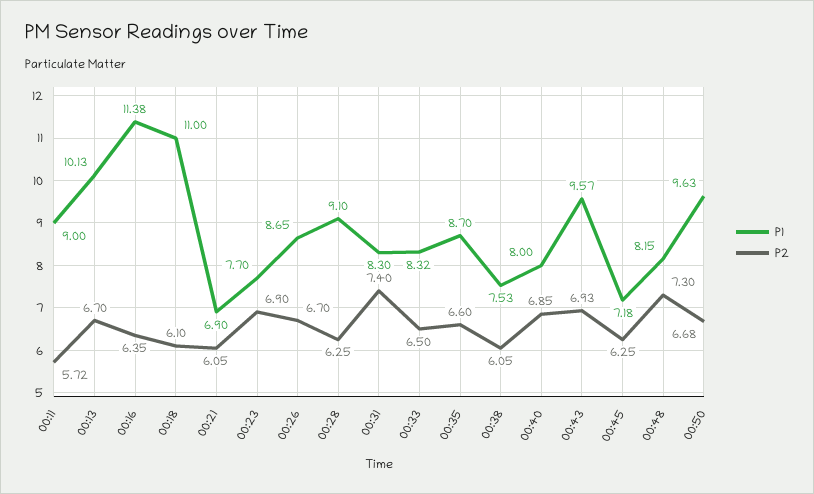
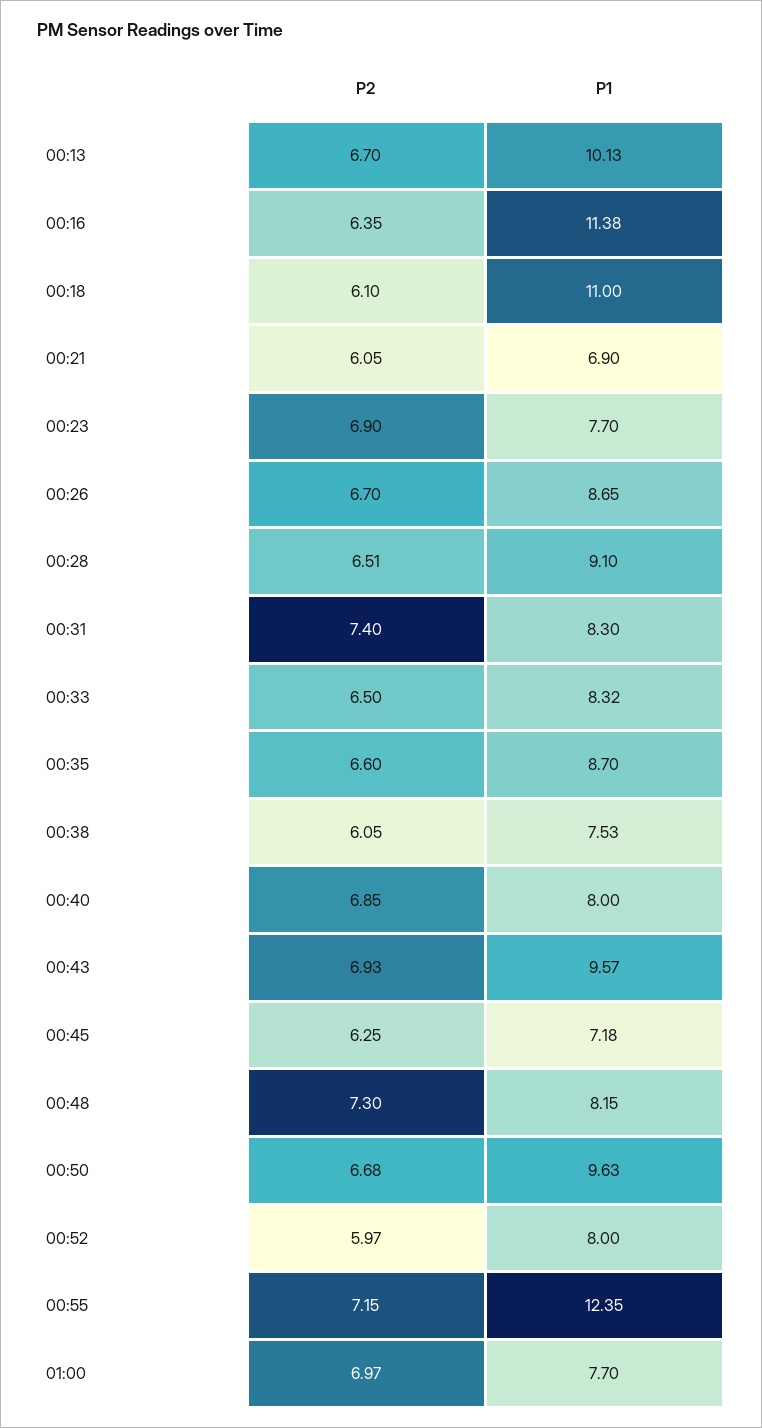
P1, 00:11: 9 -> none
P2, 00:11: 5.72 -> none
P2, 00:28: 6.25 -> 6.51
P2, 00:52: none -> 5.97
P1, 00:52: none -> 8
P2, 00:55: none -> 7.15
P1, 00:55: none -> 12.35
P2, 01:00: none -> 6.97
P1, 01:00: none -> 7.7

